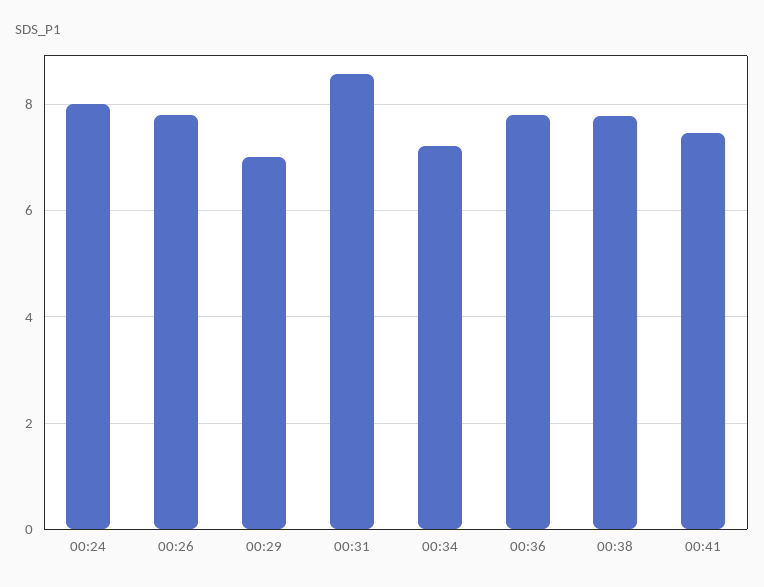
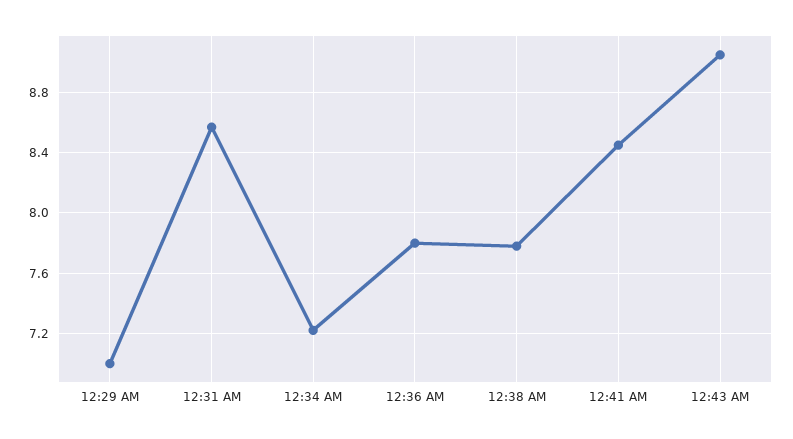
00:24: 8 -> none
00:26: 7.8 -> none
00:41: 7.4 -> 8.45
12:43 AM: none -> 9.05

